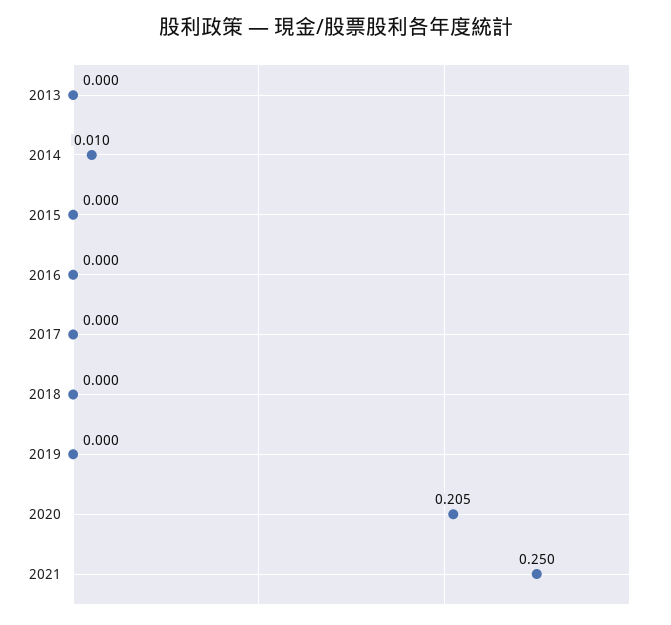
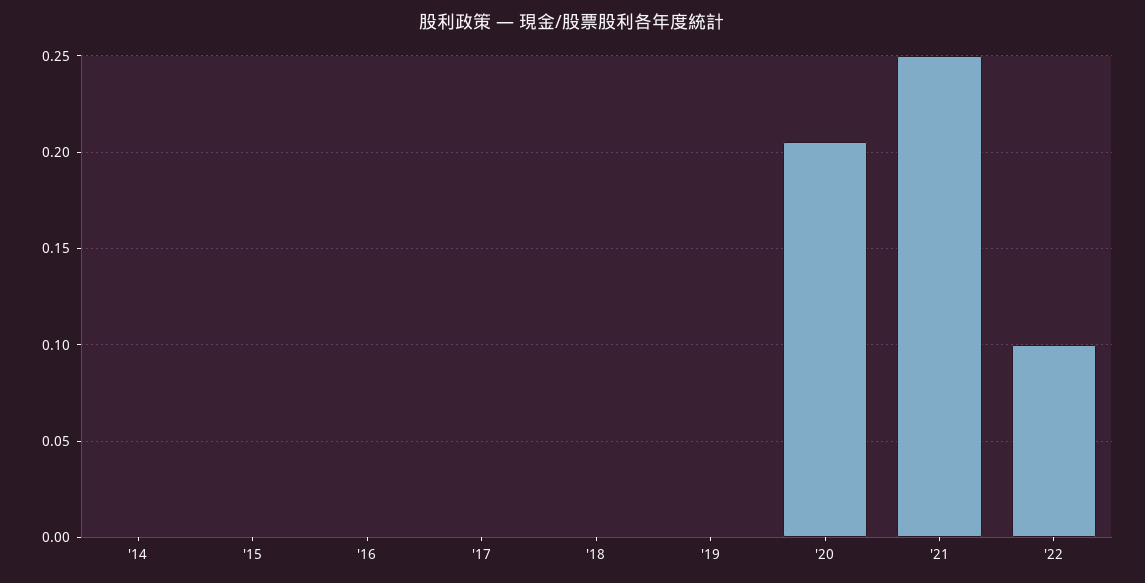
2013: 0 -> none
2014: 0.01 -> 0
'22: none -> 0.1

